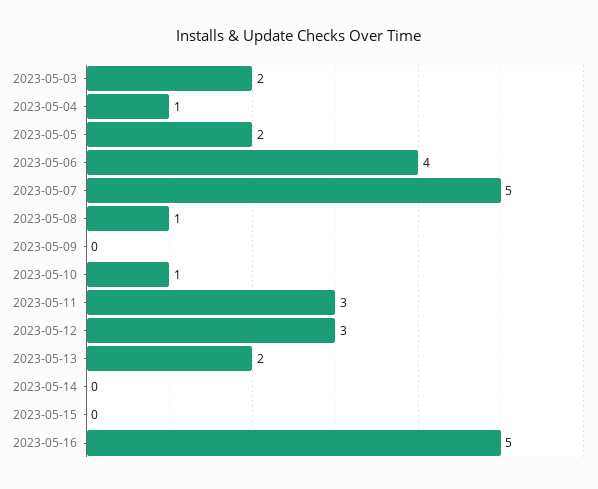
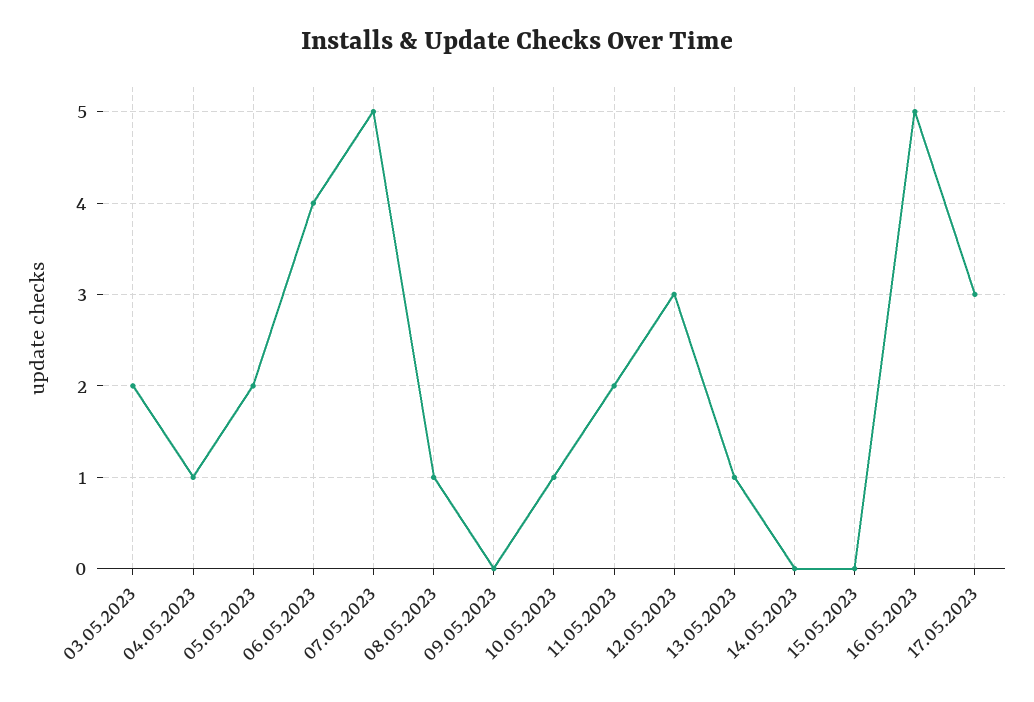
2023-05-11: 3 -> 2
2023-05-13: 2 -> 1
17.05.2023: none -> 3

